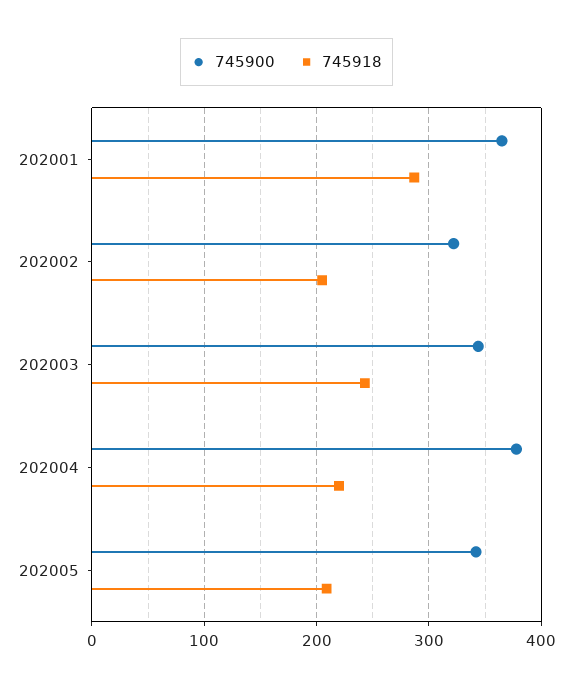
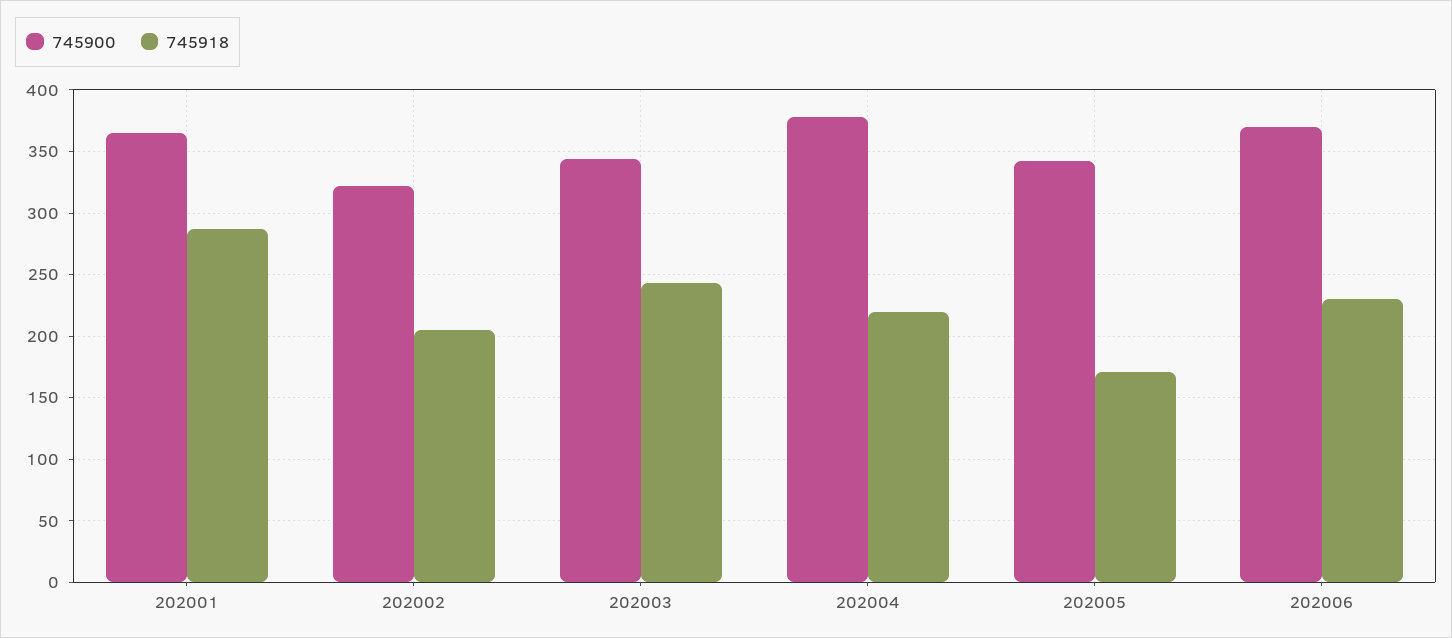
745918, 202005: 210 -> 170
745900, 202006: none -> 370
745918, 202006: none -> 230

